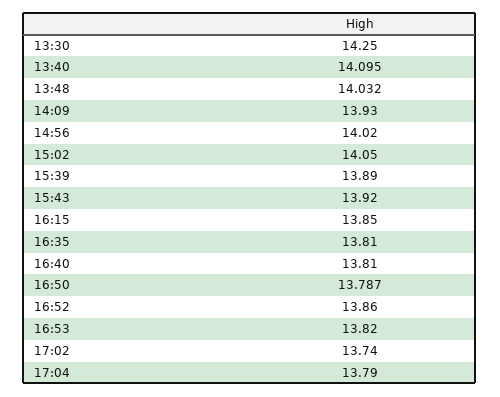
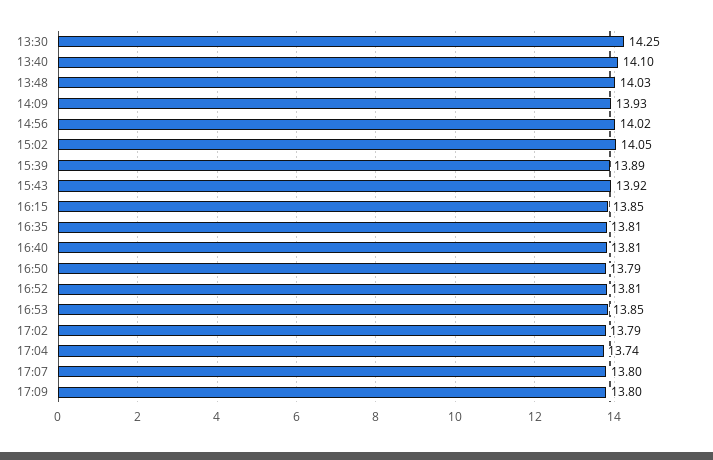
16:52: 13.86 -> 13.81
16:53: 13.82 -> 13.85
17:02: 13.74 -> 13.79
17:04: 13.79 -> 13.74
17:07: none -> 13.8
17:09: none -> 13.8

